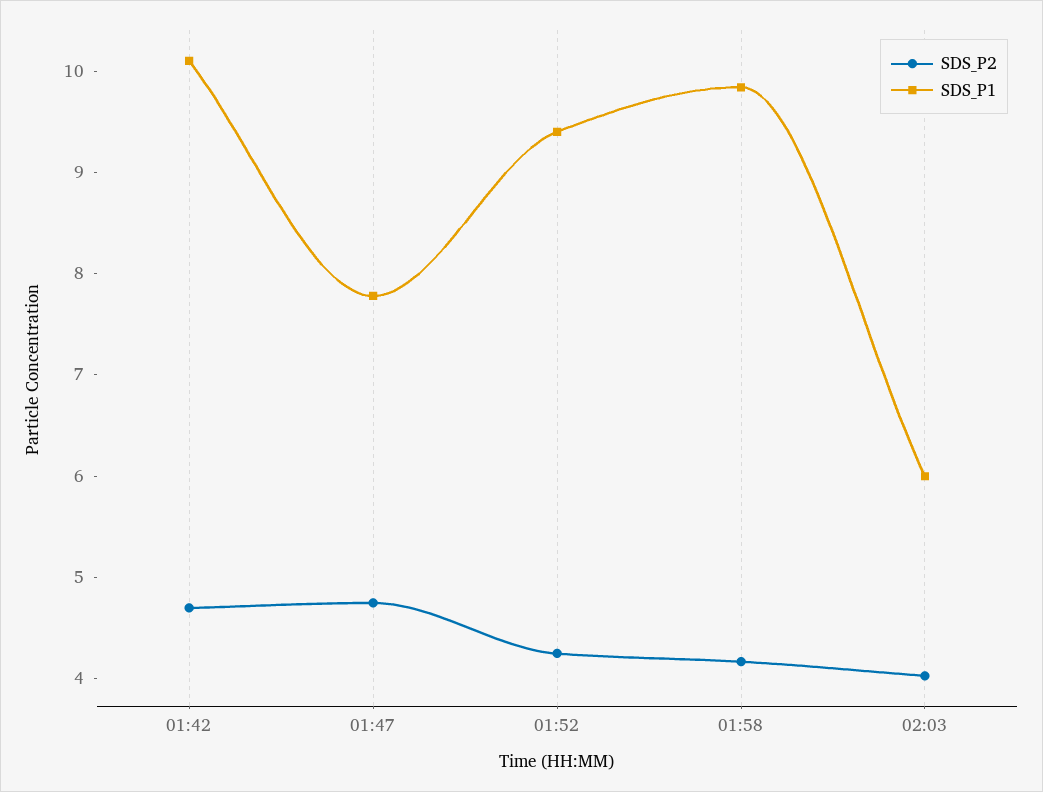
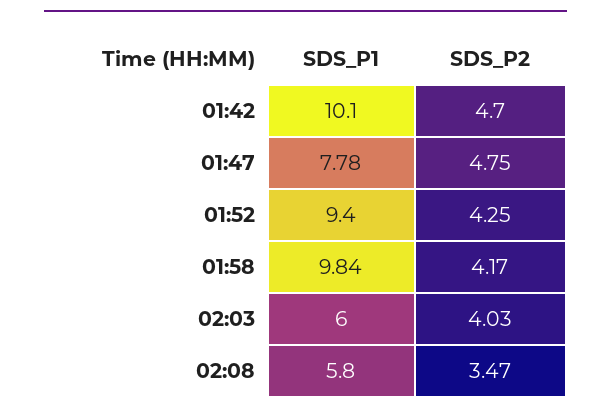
SDS_P1, 02:08: none -> 5.8
SDS_P2, 02:08: none -> 3.47

